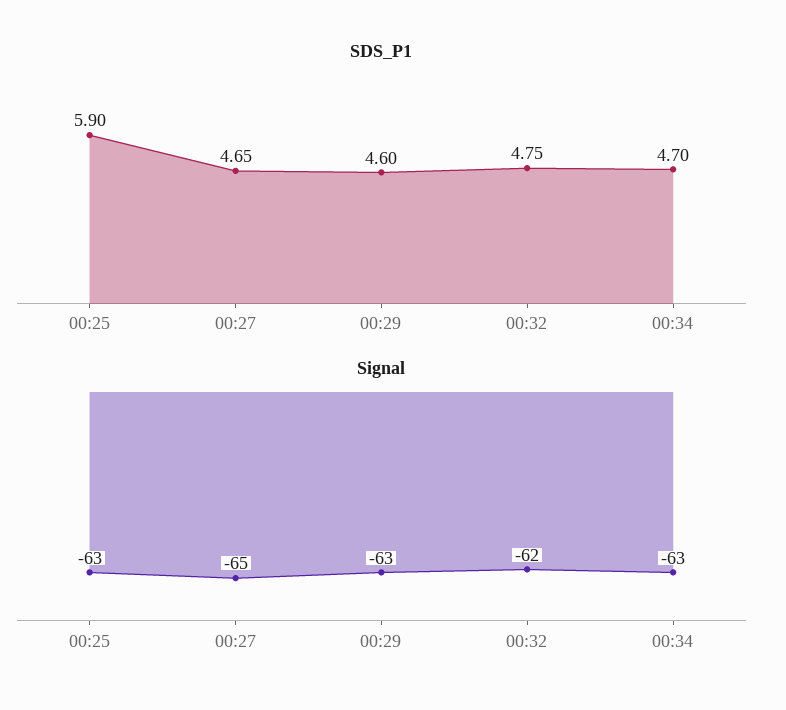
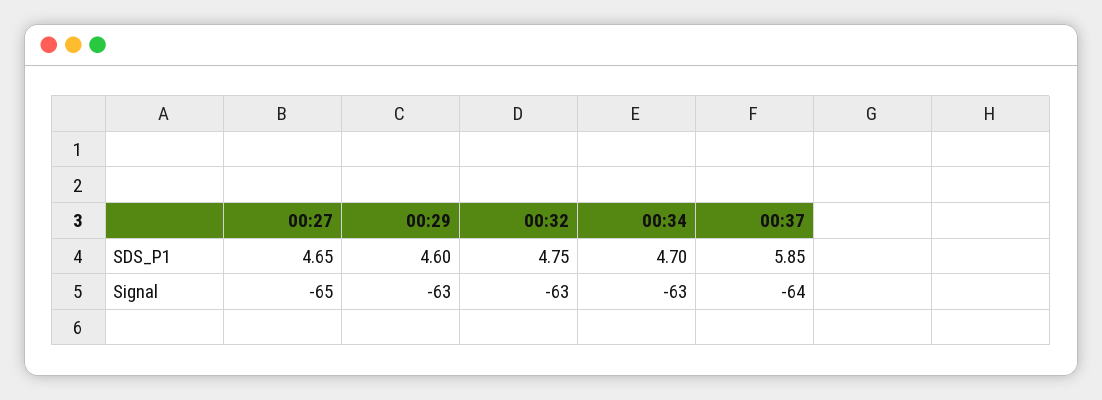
SDS_P1, 00:25: 5.9 -> none
Signal, 00:25: -63 -> none
Signal, 00:32: -62 -> -63
SDS_P1, 00:37: none -> 5.85
Signal, 00:37: none -> -64

